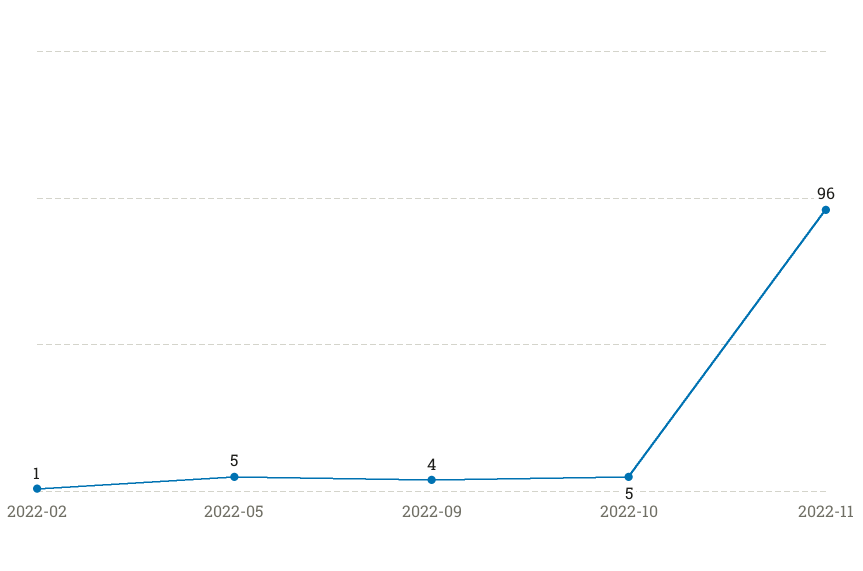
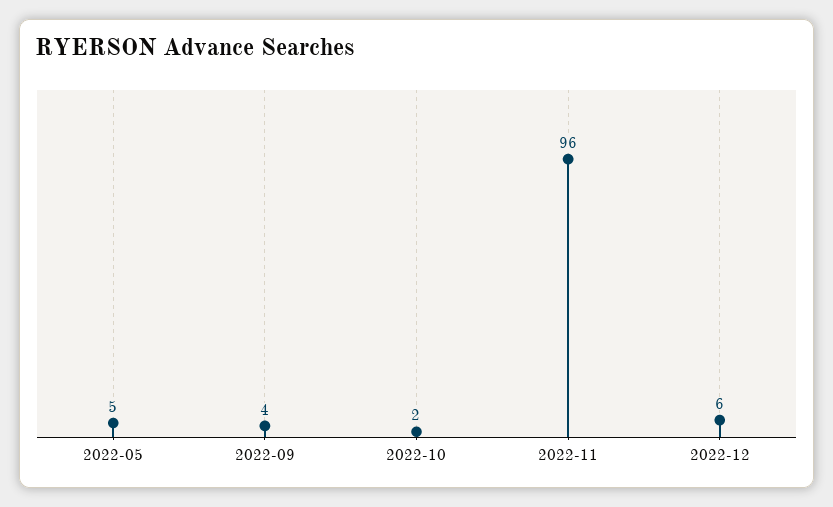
2022-02: 1 -> none
2022-10: 5 -> 2
2022-12: none -> 6

